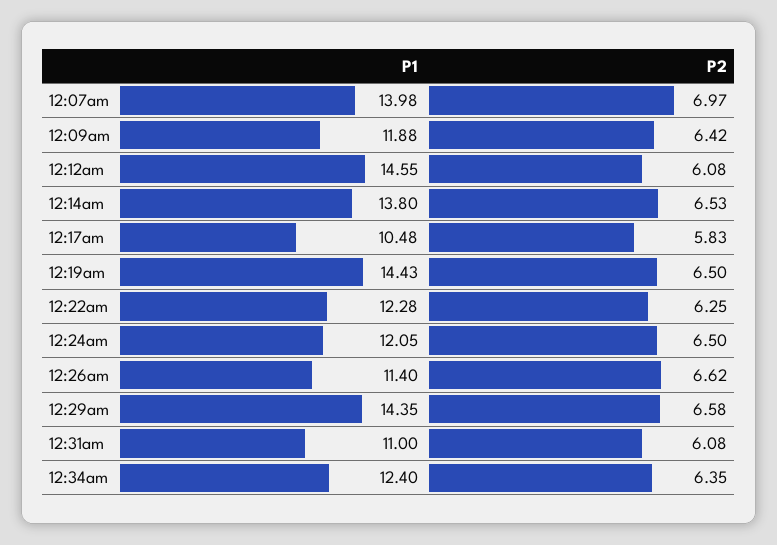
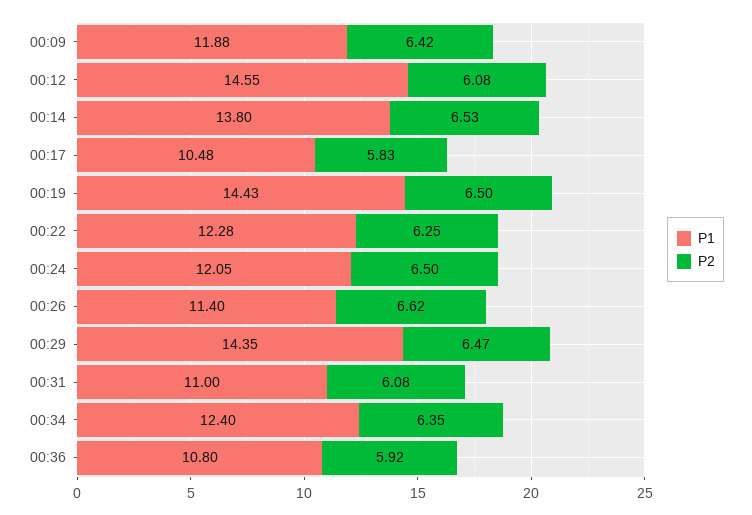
P1, 12:07am: 13.98 -> none
P2, 12:07am: 6.97 -> none
P2, 12:29am: 6.58 -> 6.47
P1, 00:36: none -> 10.8
P2, 00:36: none -> 5.92

